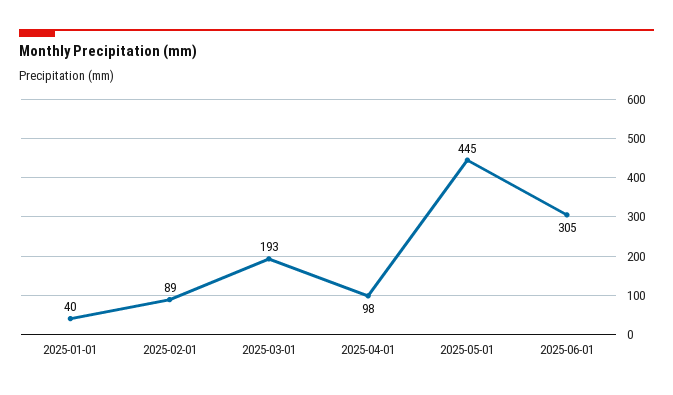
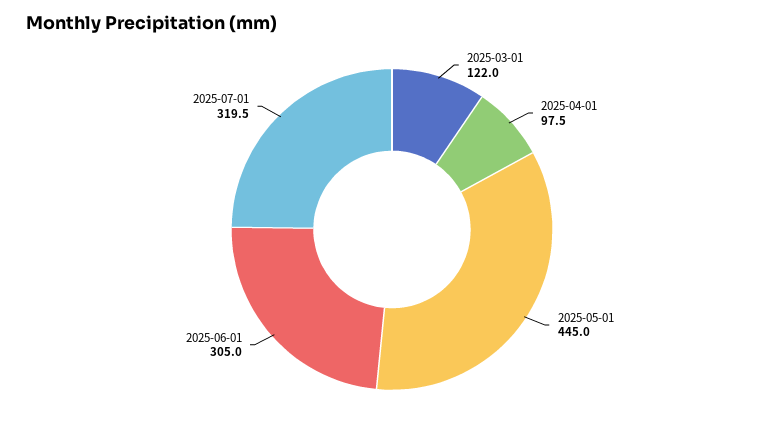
2025-01-01: 40 -> none
2025-02-01: 89 -> none
2025-03-01: 193 -> 122
2025-07-01: none -> 319.5

